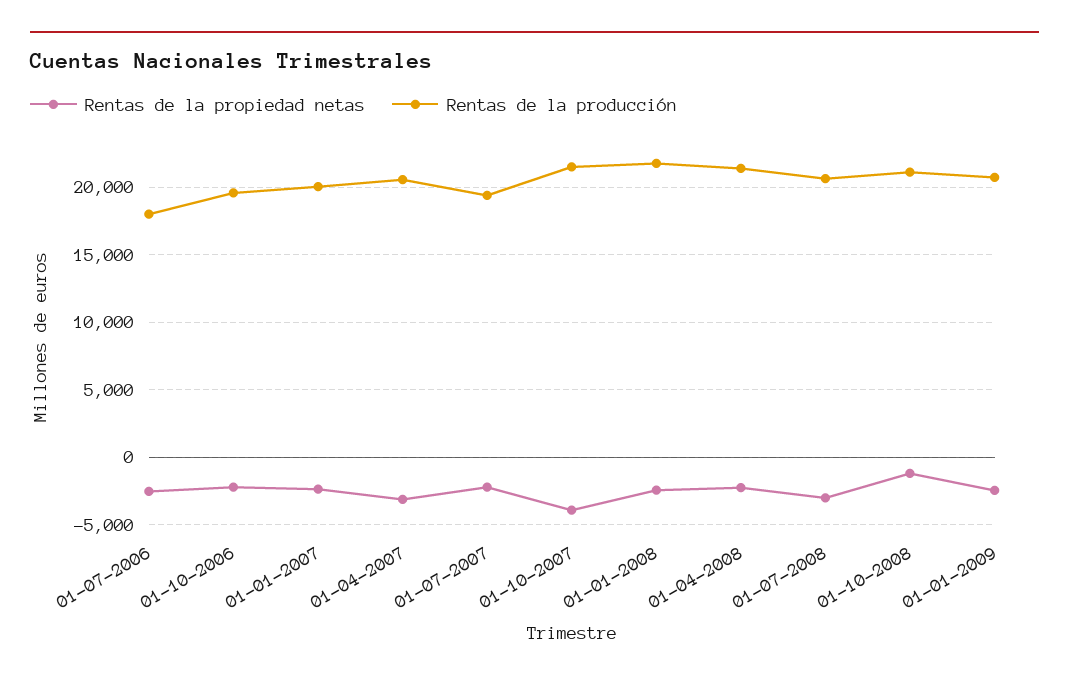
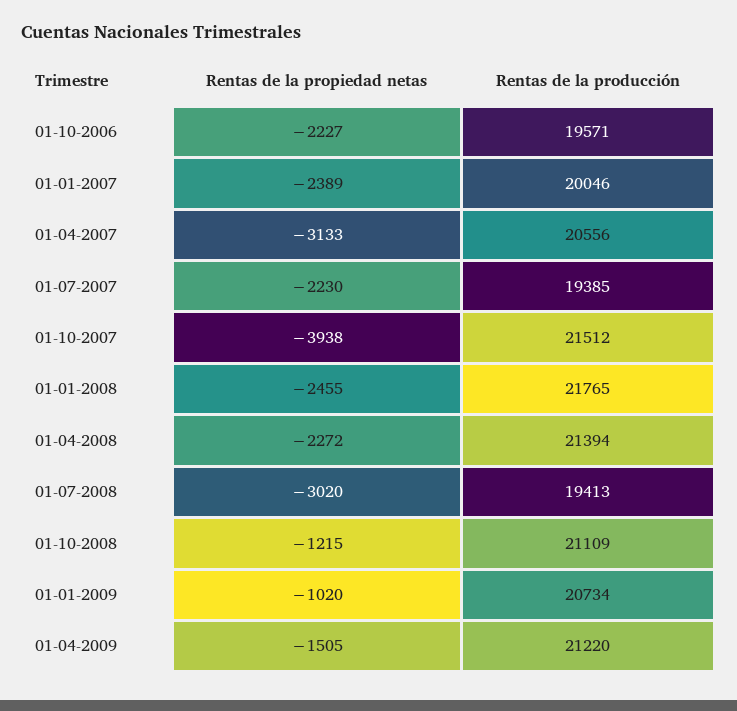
Rentas de la propiedad netas, 01-07-2006: -2500 -> none
Rentas de la producción, 01-07-2006: 18000 -> none
Rentas de la producción, 01-07-2008: 20500 -> 19413
Rentas de la propiedad netas, 01-01-2009: -2500 -> -1020
Rentas de la propiedad netas, 01-04-2009: none -> -1505
Rentas de la producción, 01-04-2009: none -> 21220

